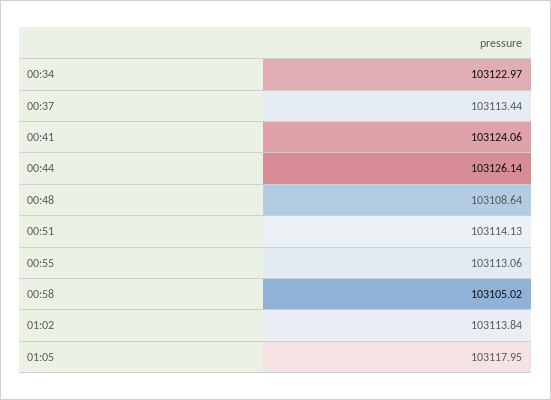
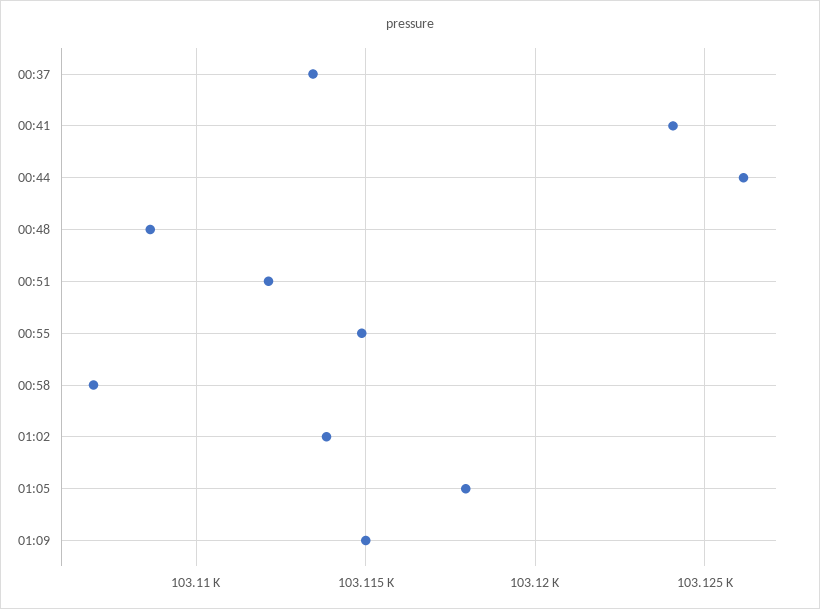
00:34: 103122.97 -> none
00:51: 103114.13 -> 103112
00:55: 103113.06 -> 103115
00:58: 103105.02 -> 103107
01:09: none -> 103115

